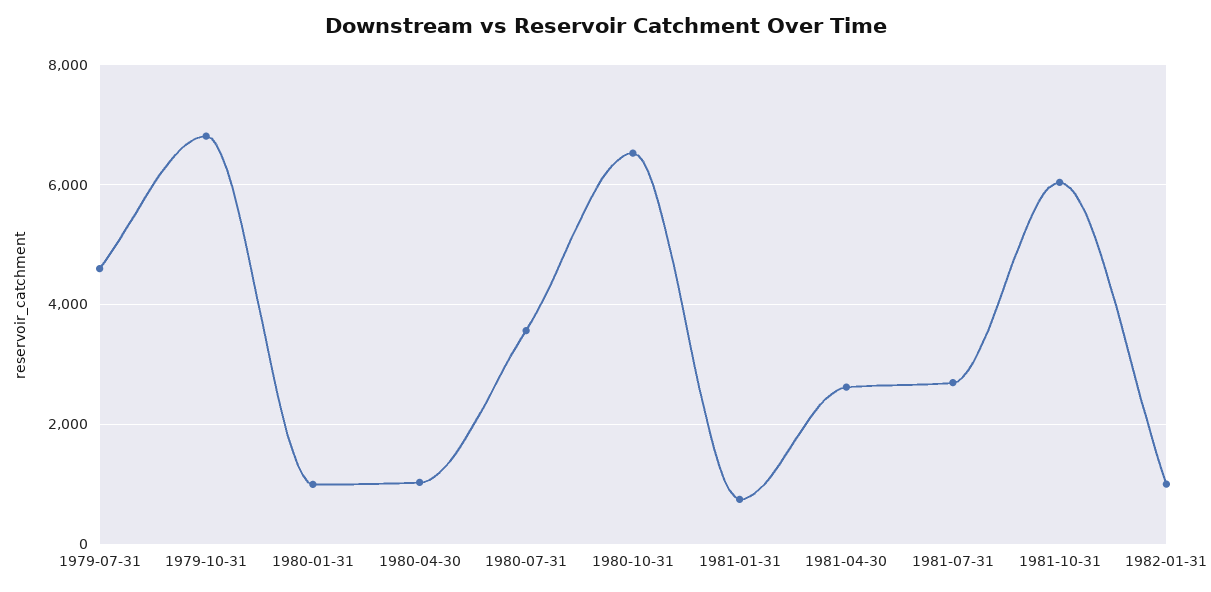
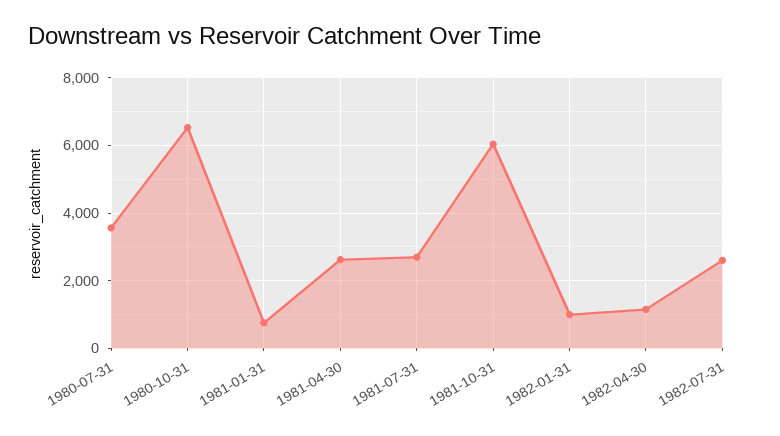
1979-07-31: 4600 -> none
1979-10-31: 6800 -> none
1980-01-31: 1000 -> none
1980-04-30: 1000 -> none
1982-04-30: none -> 1200
1982-07-31: none -> 2600

